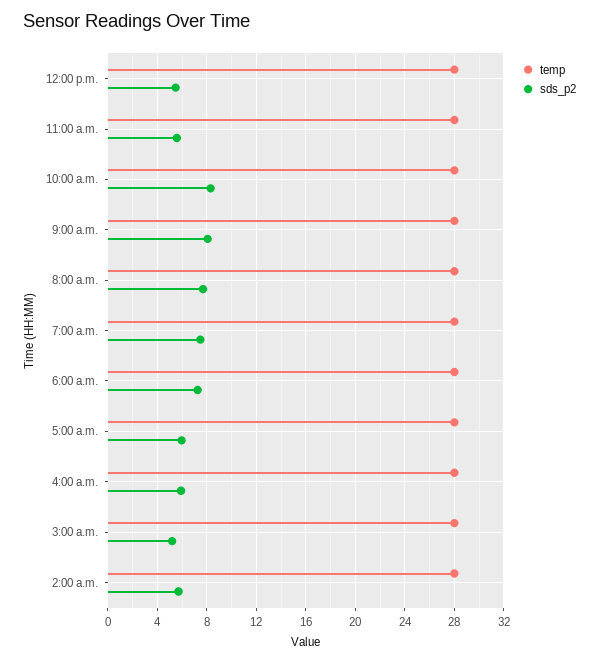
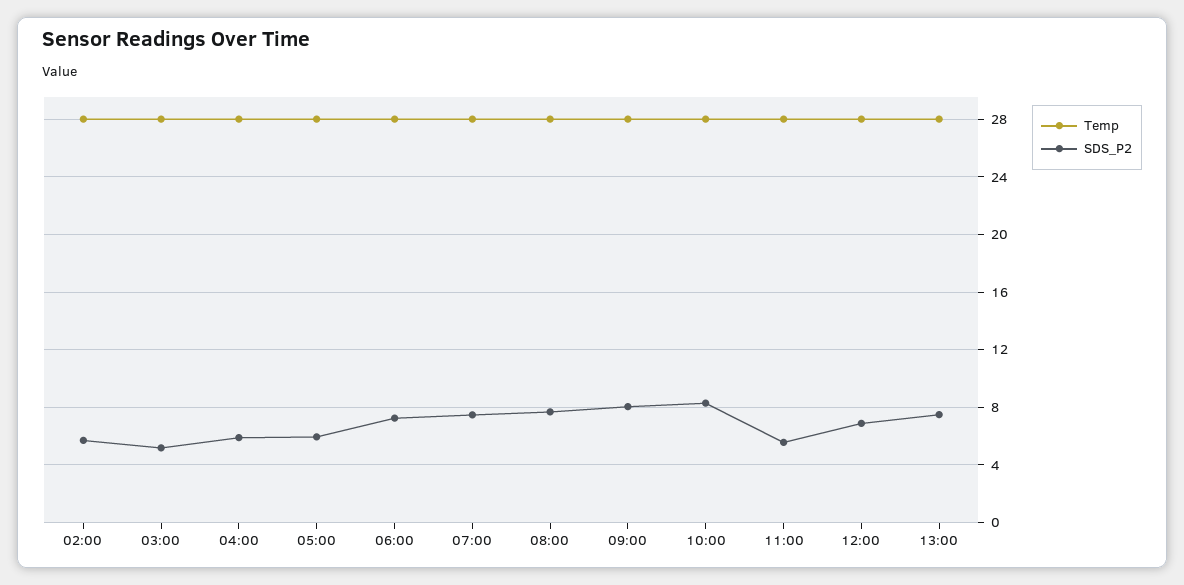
sds_p2, 12:00 p.m.: 5.5 -> 7
temp, 13:00: none -> 28
sds_p2, 13:00: none -> 7.5

